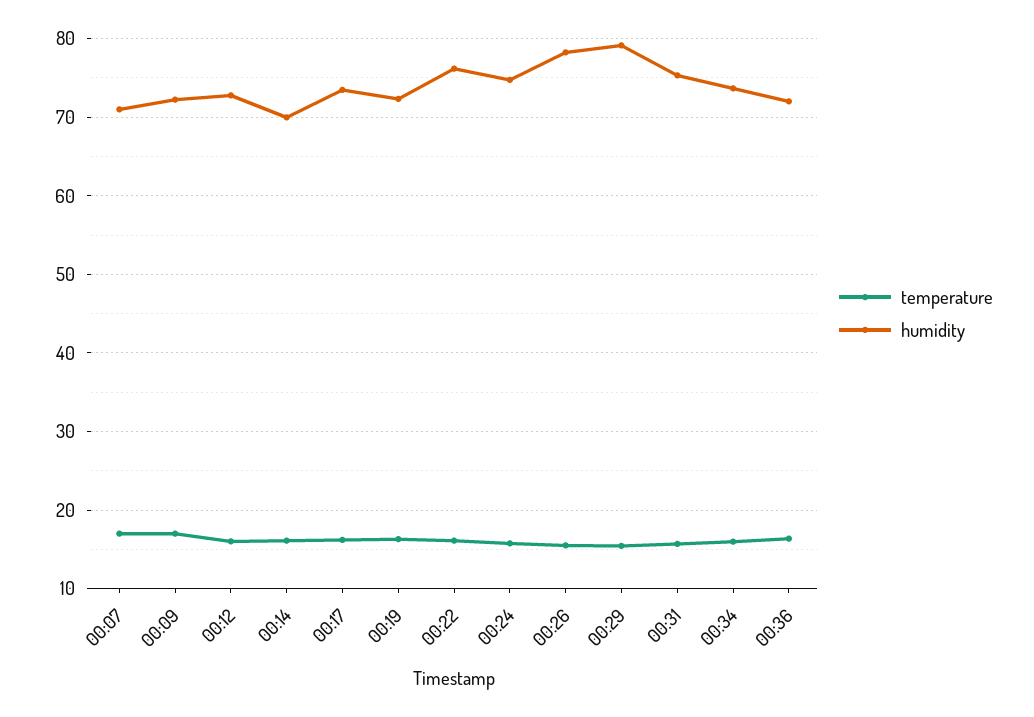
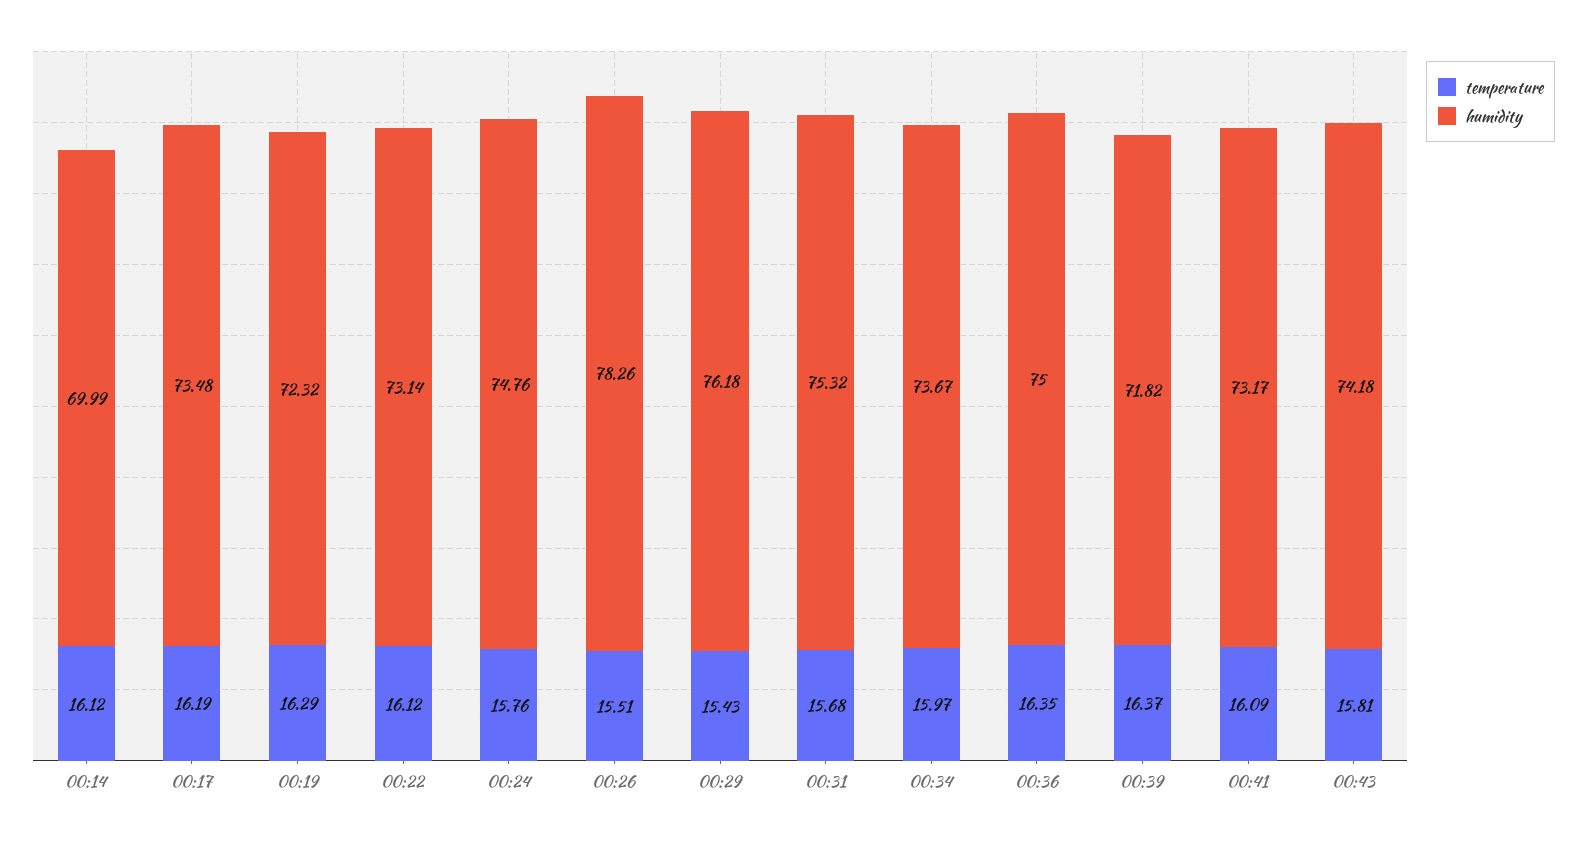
temperature, 00:07: 17 -> none
humidity, 00:07: 71 -> none
temperature, 00:09: 17 -> none
humidity, 00:09: 72 -> none
temperature, 00:12: 16 -> none
humidity, 00:12: 73 -> none
humidity, 00:22: 76 -> 73.14
humidity, 00:29: 79 -> 76.18
humidity, 00:36: 72 -> 75
temperature, 00:39: none -> 16.37
humidity, 00:39: none -> 71.82
temperature, 00:41: none -> 16.09
humidity, 00:41: none -> 73.17
temperature, 00:43: none -> 15.81
humidity, 00:43: none -> 74.18

